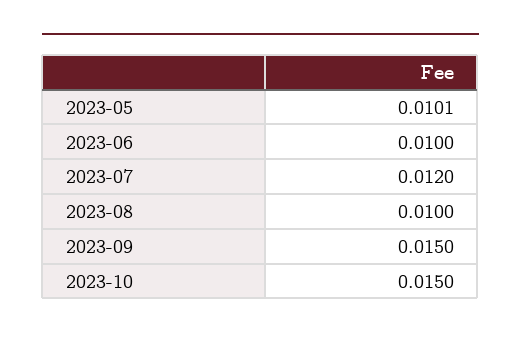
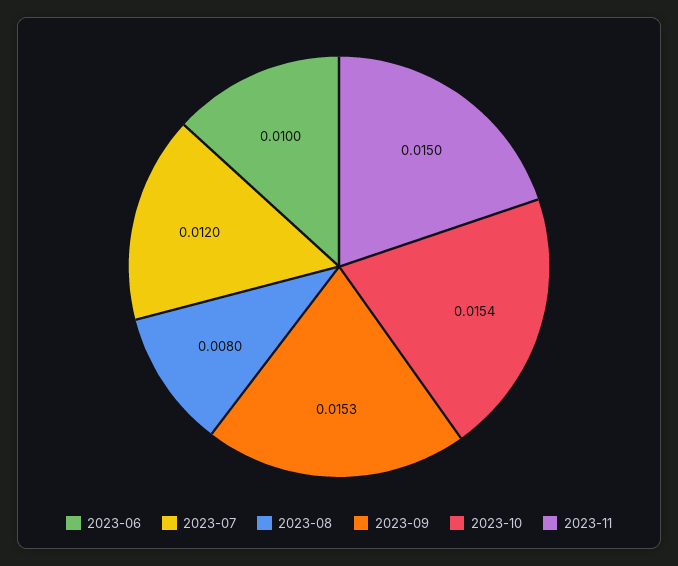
2023-05: 0.0101 -> none
2023-08: 0.01 -> 0.008
2023-09: 0.015 -> 0.0153
2023-10: 0.015 -> 0.0154
2023-11: none -> 0.015

